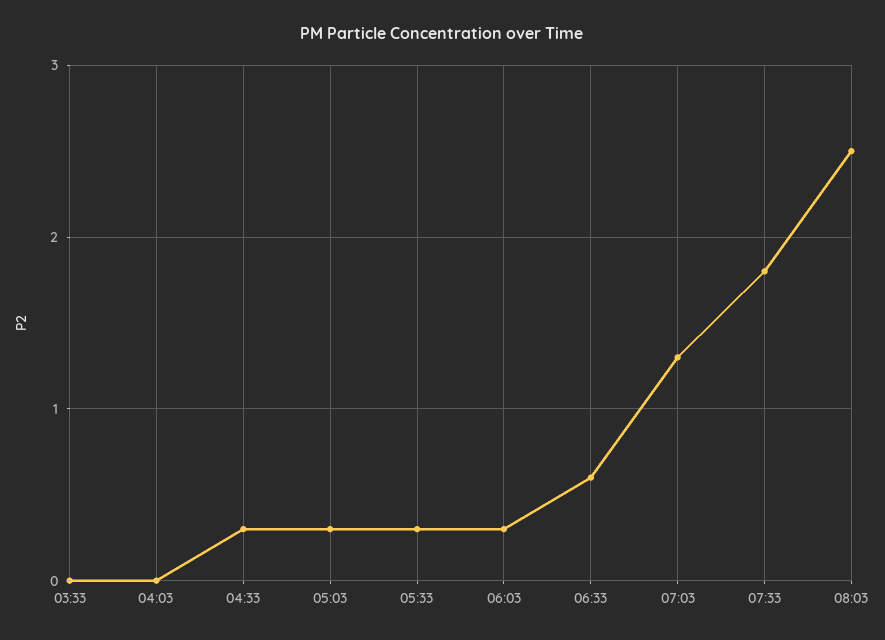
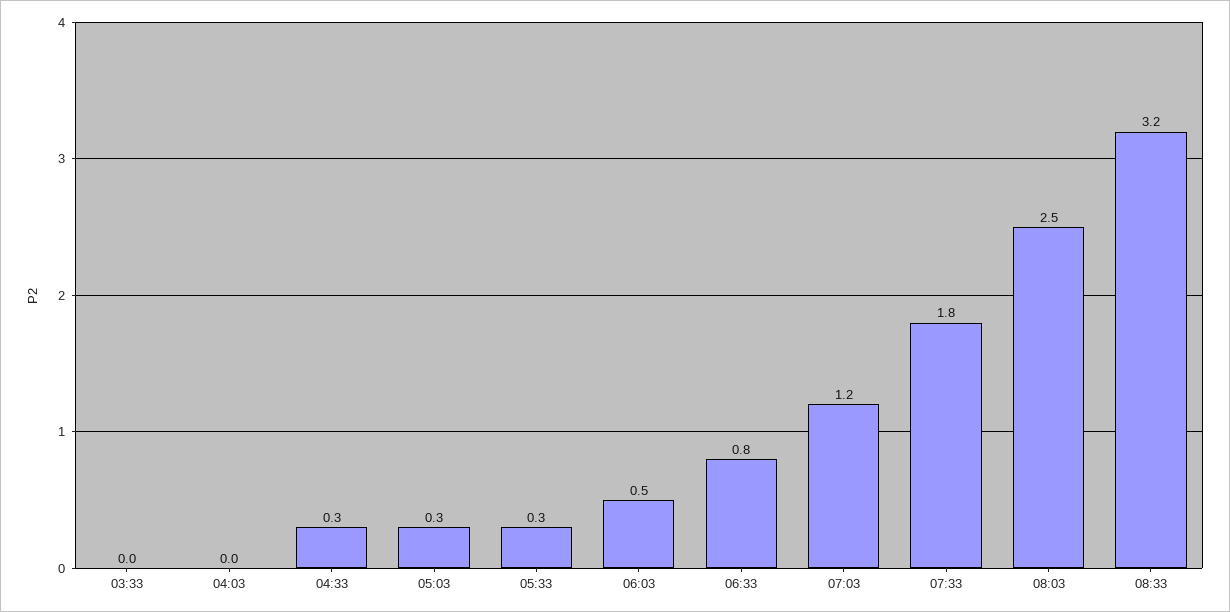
06:03: 0.3 -> 0.5
06:33: 0.6 -> 0.8
07:03: 1.3 -> 1.2
08:33: none -> 3.2

